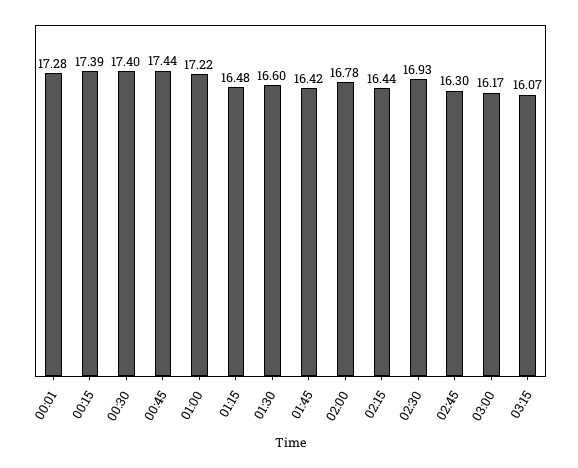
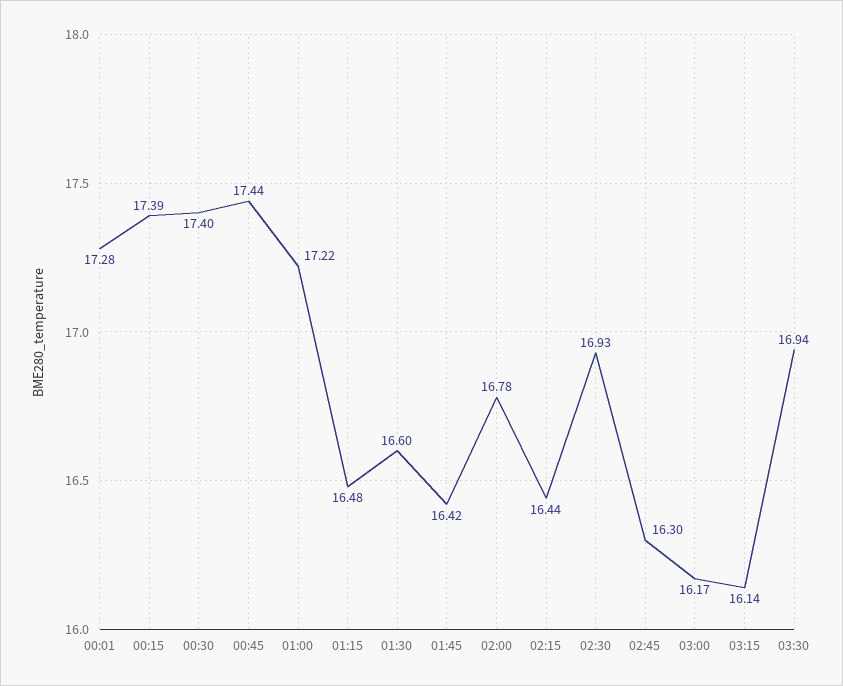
03:15: 16.07 -> 16.14
03:30: none -> 16.94

